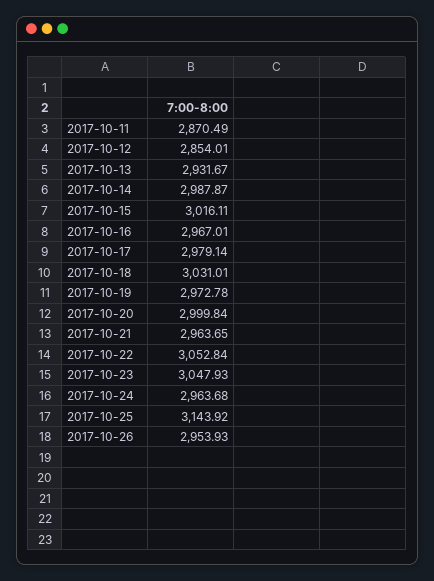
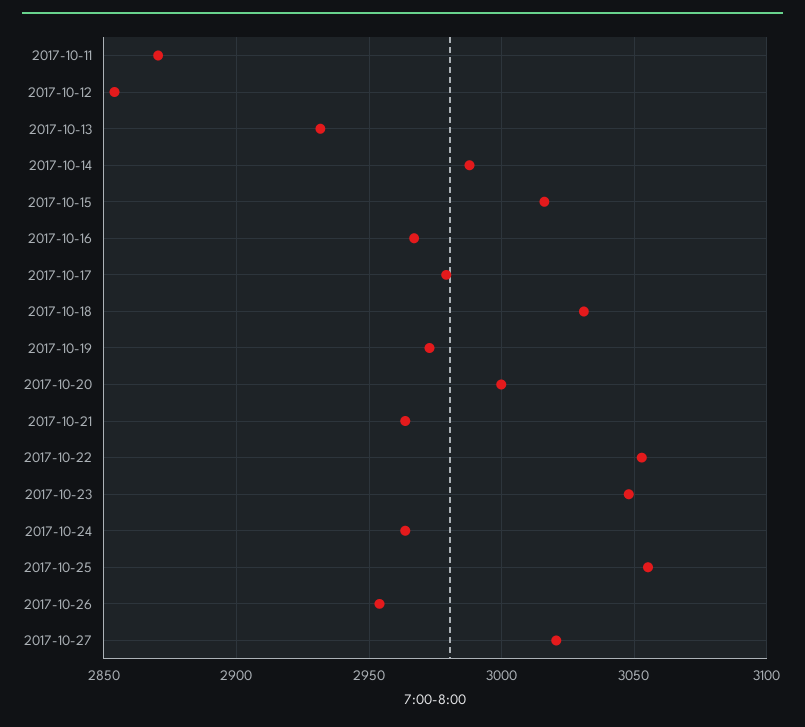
2017-10-25: 3143.92 -> 3055
2017-10-27: none -> 3020

